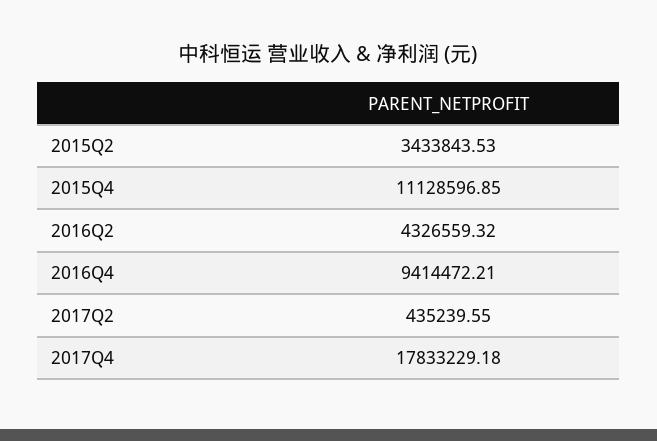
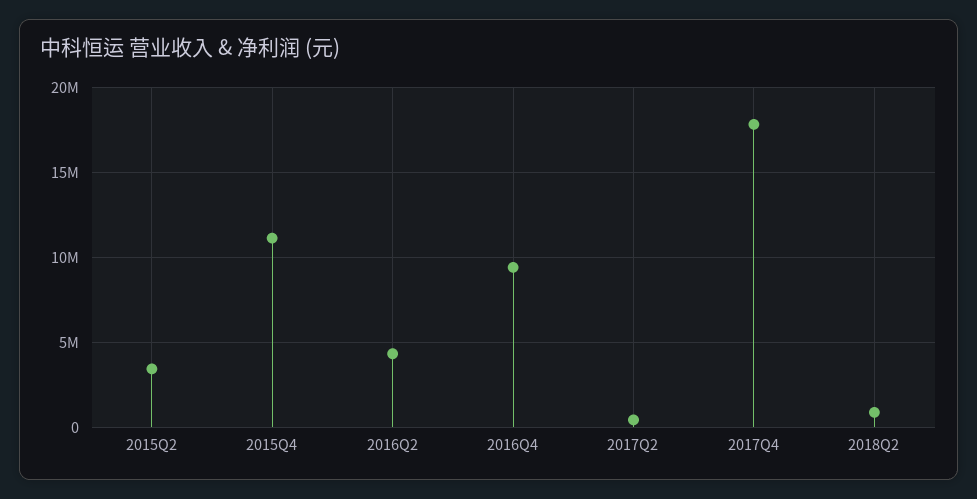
2018Q2: none -> 1000000

